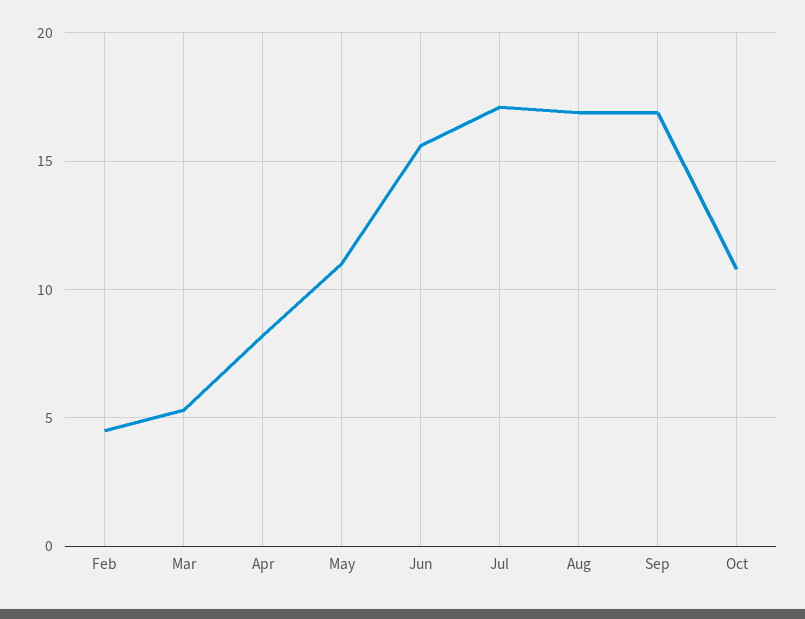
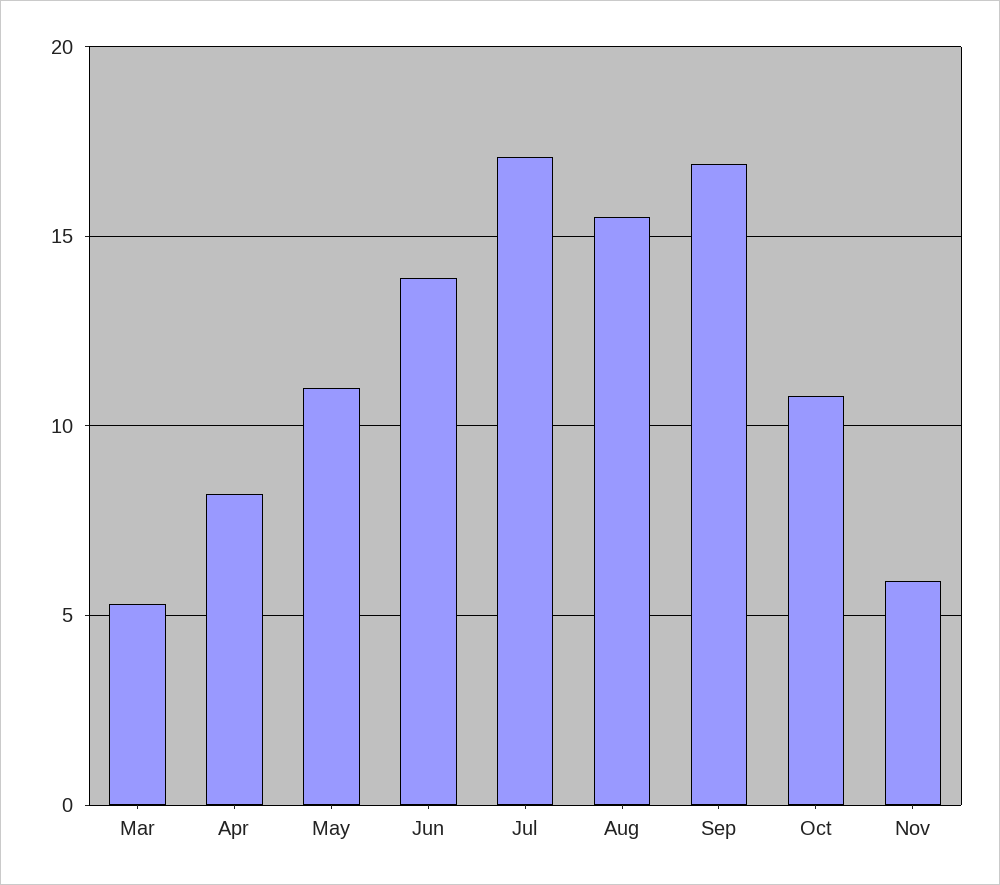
Feb: 4.5 -> none
Jun: 15.5 -> 14
Aug: 17 -> 15.5
Nov: none -> 6

